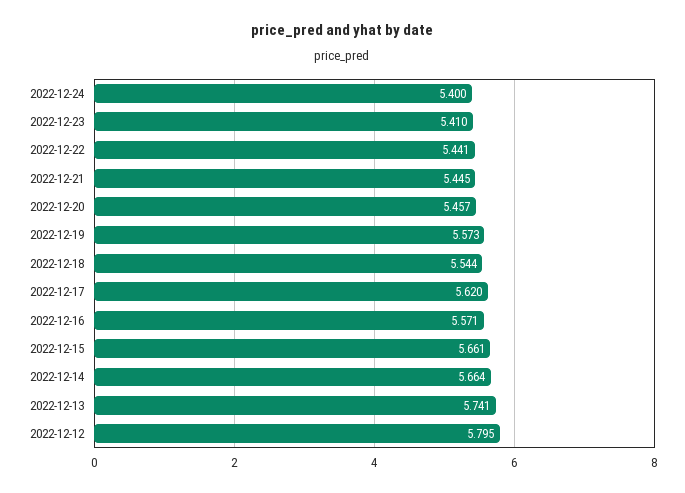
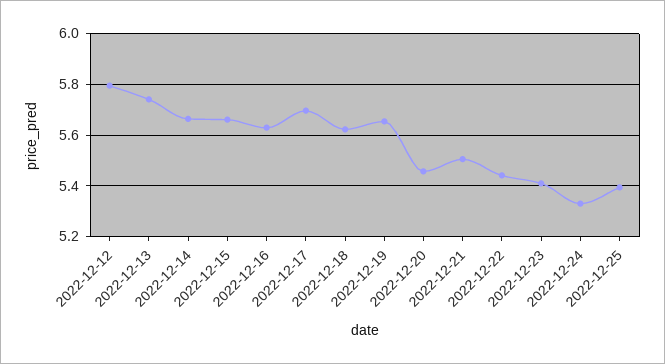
2022-12-24: 5.4 -> 5.325
2022-12-21: 5.445 -> 5.5
2022-12-19: 5.573 -> 5.65
2022-12-18: 5.544 -> 5.625
2022-12-17: 5.62 -> 5.7
2022-12-16: 5.571 -> 5.625
2022-12-25: none -> 5.4

